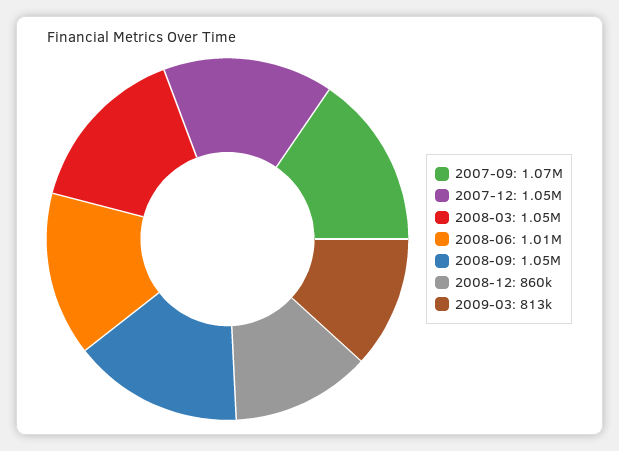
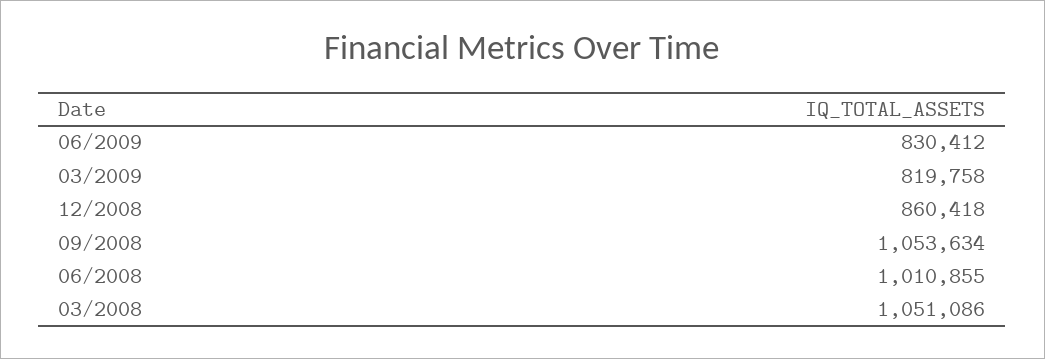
2007-09: 1070000 -> none
2007-12: 1050000 -> none
2009-03: 813000 -> 819758
06/2009: none -> 830412

